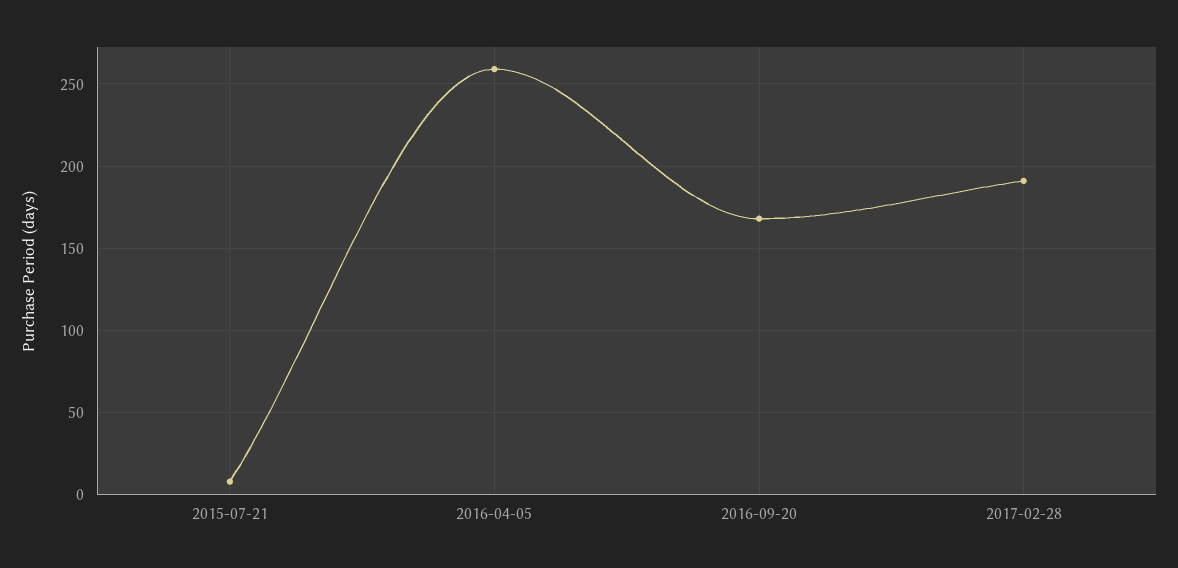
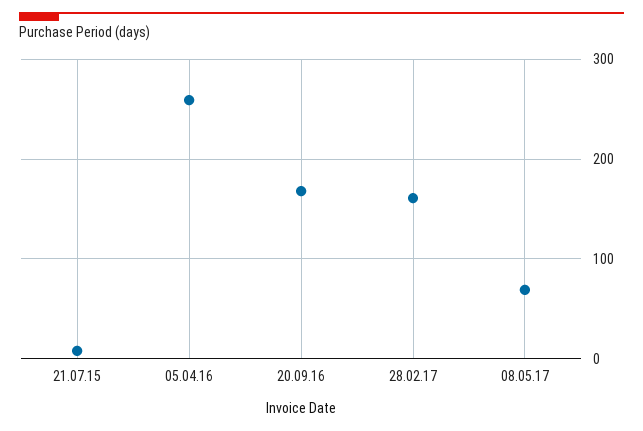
2017-02-28: 190 -> 160
08.05.17: none -> 70

